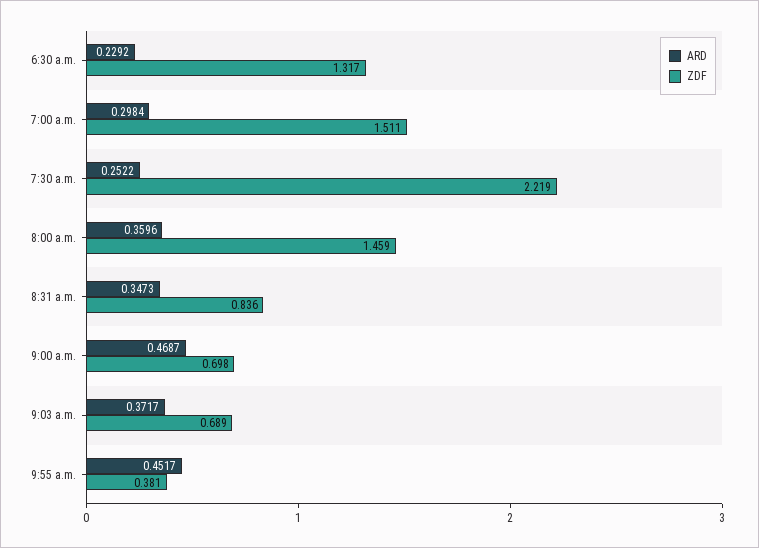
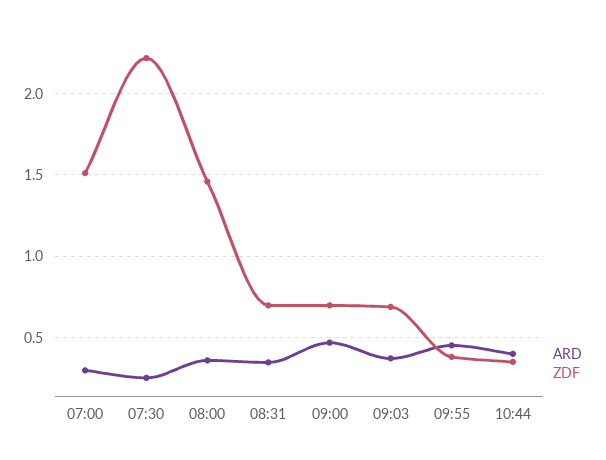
ARD, 6:30 a.m.: 0.2292 -> none
ZDF, 6:30 a.m.: 1.317 -> none
ZDF, 8:31 a.m.: 0.836 -> 0.7
ARD, 10:44: none -> 0.4
ZDF, 10:44: none -> 0.35

